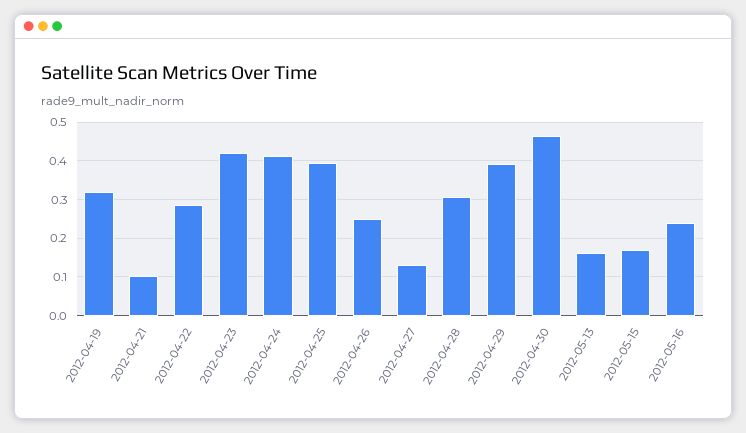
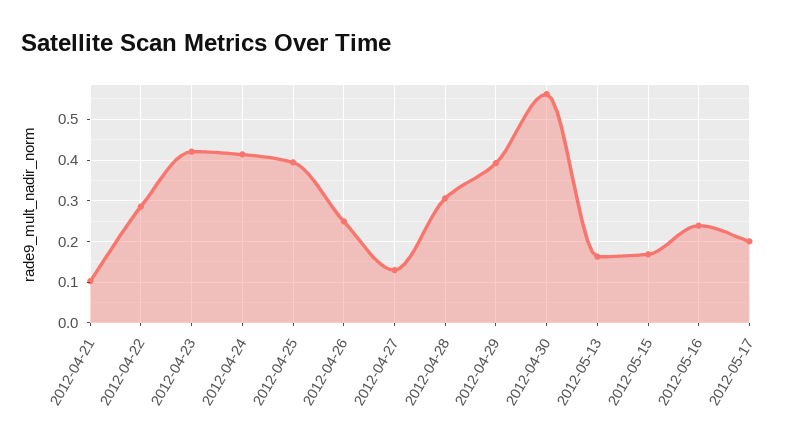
2012-04-19: 0.32 -> none
2012-04-30: 0.46 -> 0.56
2012-05-17: none -> 0.2

